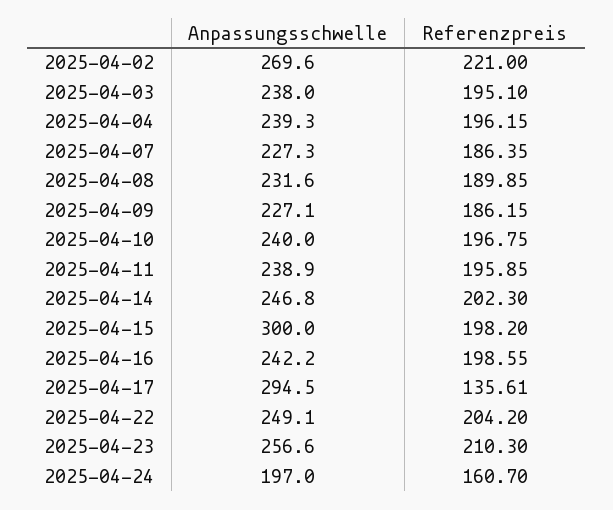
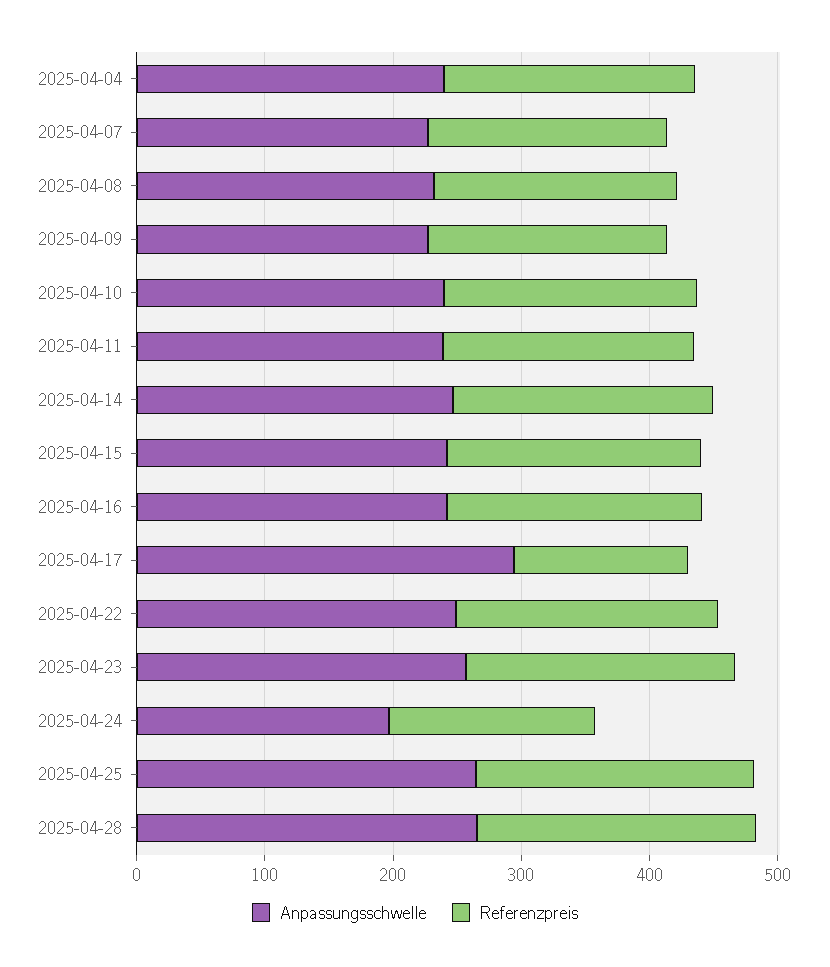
Anpassungsschwelle, 2025-04-02: 269.6 -> none
Referenzpreis, 2025-04-02: 221 -> none
Anpassungsschwelle, 2025-04-03: 238 -> none
Referenzpreis, 2025-04-03: 195.1 -> none
Anpassungsschwelle, 2025-04-15: 300 -> 240
Anpassungsschwelle, 2025-04-25: none -> 260
Referenzpreis, 2025-04-25: none -> 220
Anpassungsschwelle, 2025-04-28: none -> 260
Referenzpreis, 2025-04-28: none -> 220

